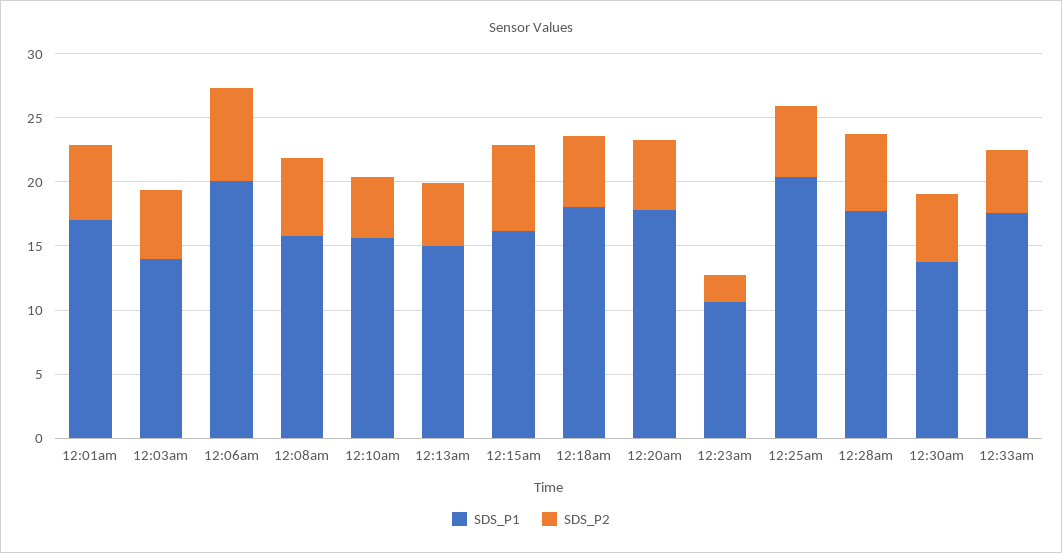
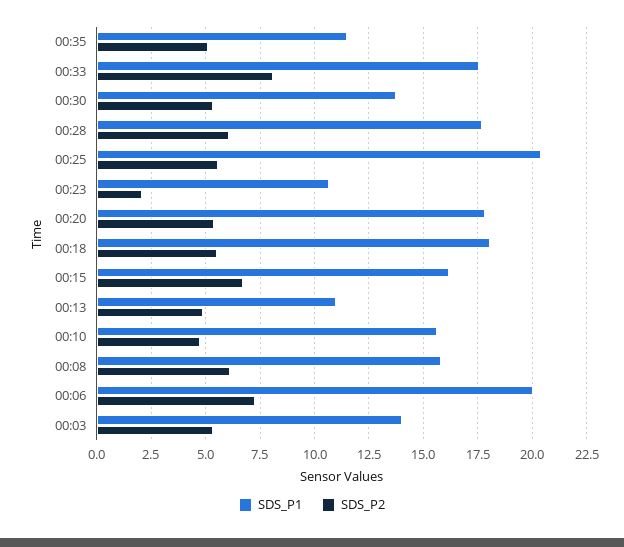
SDS_P1, 12:01am: 17 -> none
SDS_P2, 12:01am: 6 -> none
SDS_P1, 12:13am: 15 -> 11
SDS_P2, 12:33am: 5 -> 8
SDS_P1, 00:35: none -> 11.5
SDS_P2, 00:35: none -> 5

